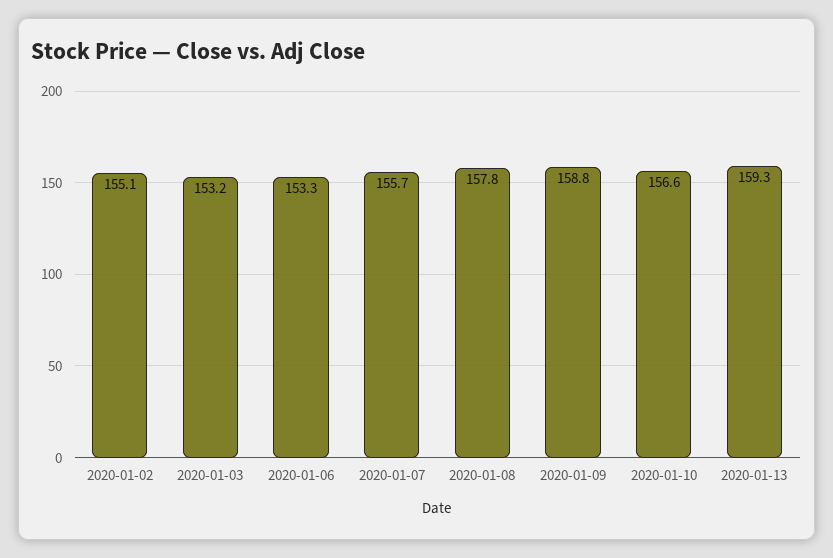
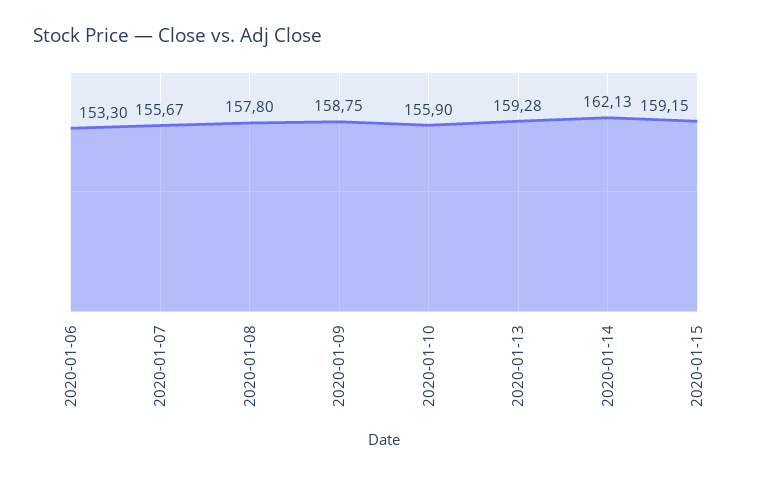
2020-01-02: 155.1 -> none
2020-01-03: 153.2 -> none
2020-01-10: 156.6 -> 155.9
2020-01-14: none -> 162.13
2020-01-15: none -> 159.15

